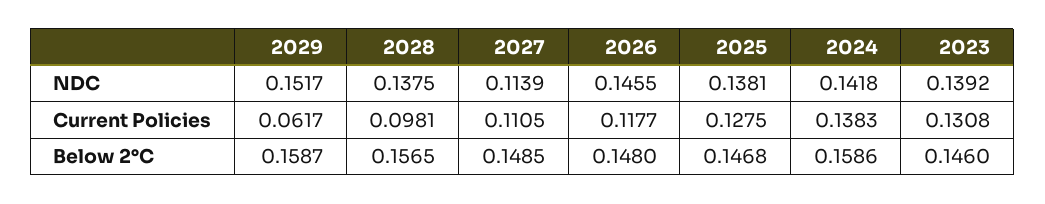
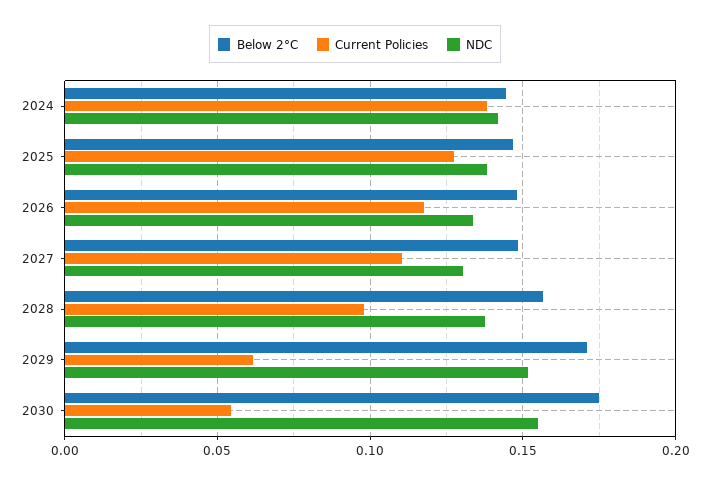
NDC, 2027: 0.1139 -> 0.13
NDC, 2026: 0.1455 -> 0.135
NDC, 2023: 0.1392 -> none
Current Policies, 2023: 0.1308 -> none
Below 2°C, 2029: 0.1587 -> 0.17
Below 2°C, 2024: 0.1586 -> 0.145
Below 2°C, 2023: 0.146 -> none
Below 2°C, 2030: none -> 0.175
Current Policies, 2030: none -> 0.055
NDC, 2030: none -> 0.155

